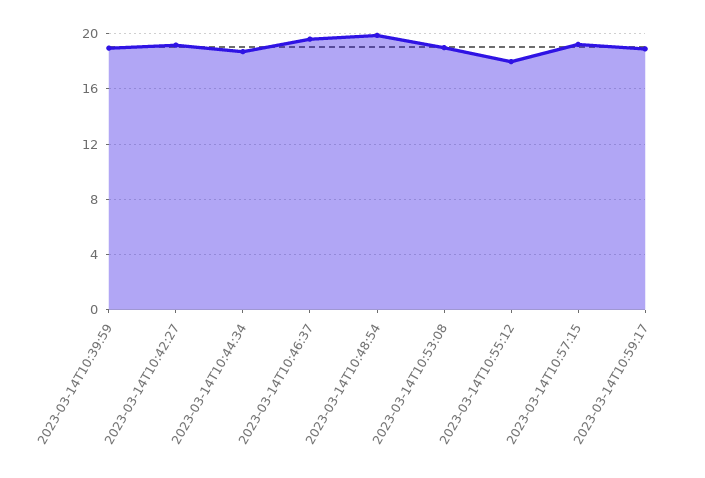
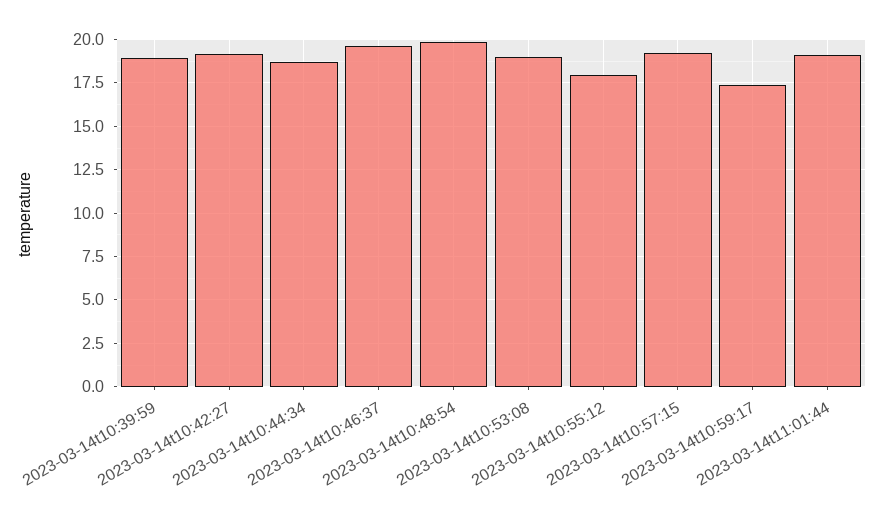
2023-03-14T10:59:17: 19 -> 17.5
2023-03-14t11:01:44: none -> 19

